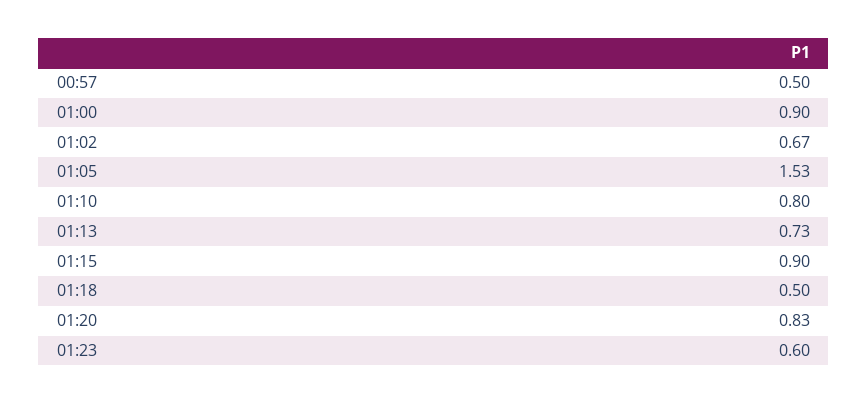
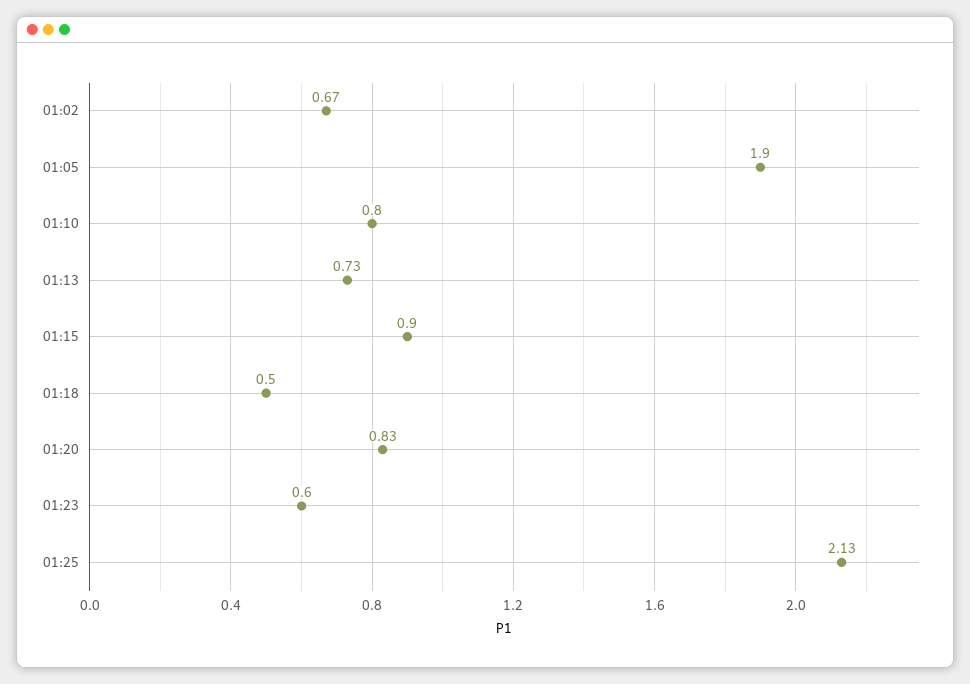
00:57: 0.5 -> none
01:00: 0.9 -> none
01:05: 1.53 -> 1.9
01:25: none -> 2.13

